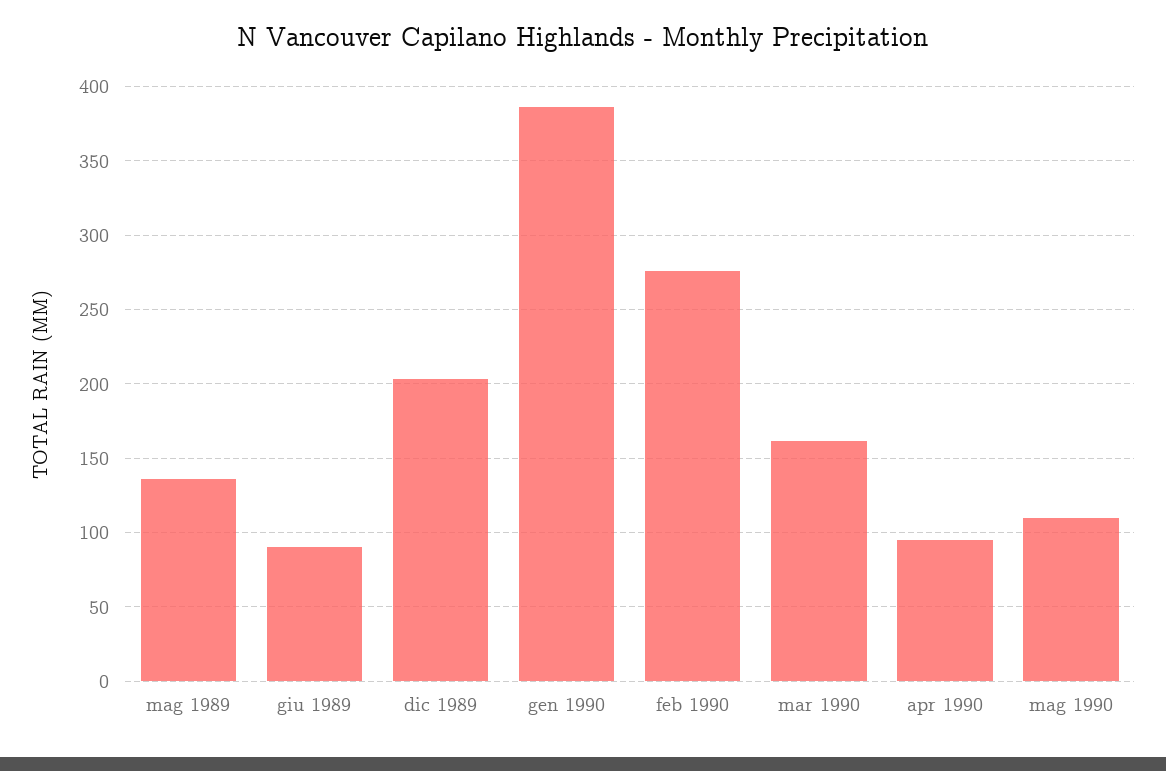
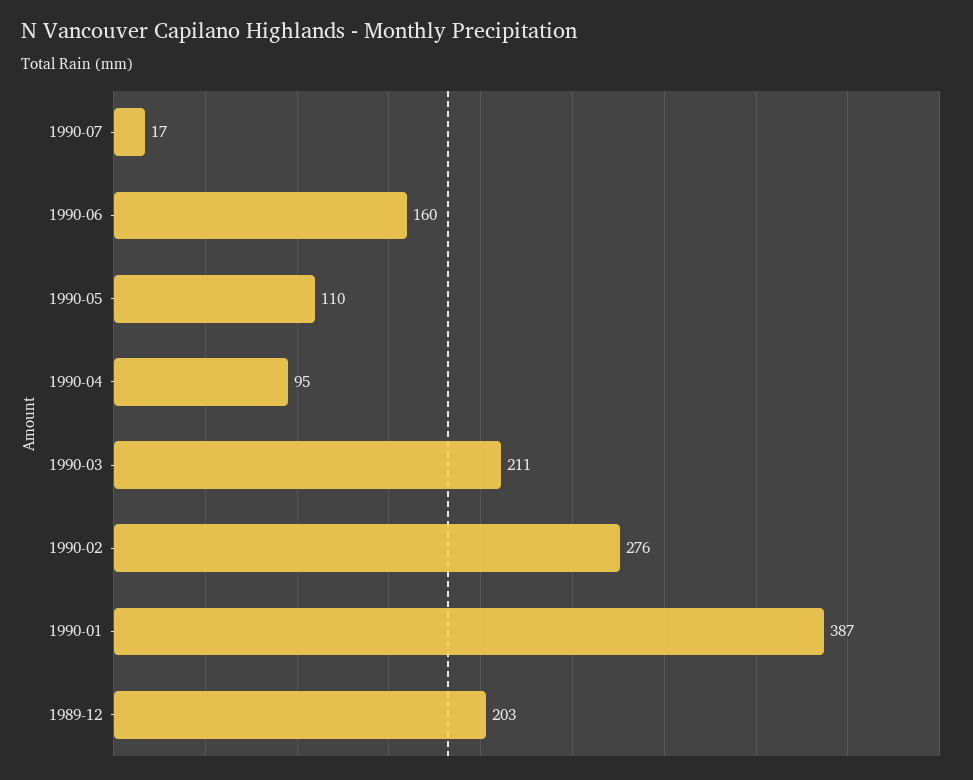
mag 1989: 135 -> none
giu 1989: 90 -> none
mar 1990: 160 -> 211
1990-07: none -> 17
1990-06: none -> 160

